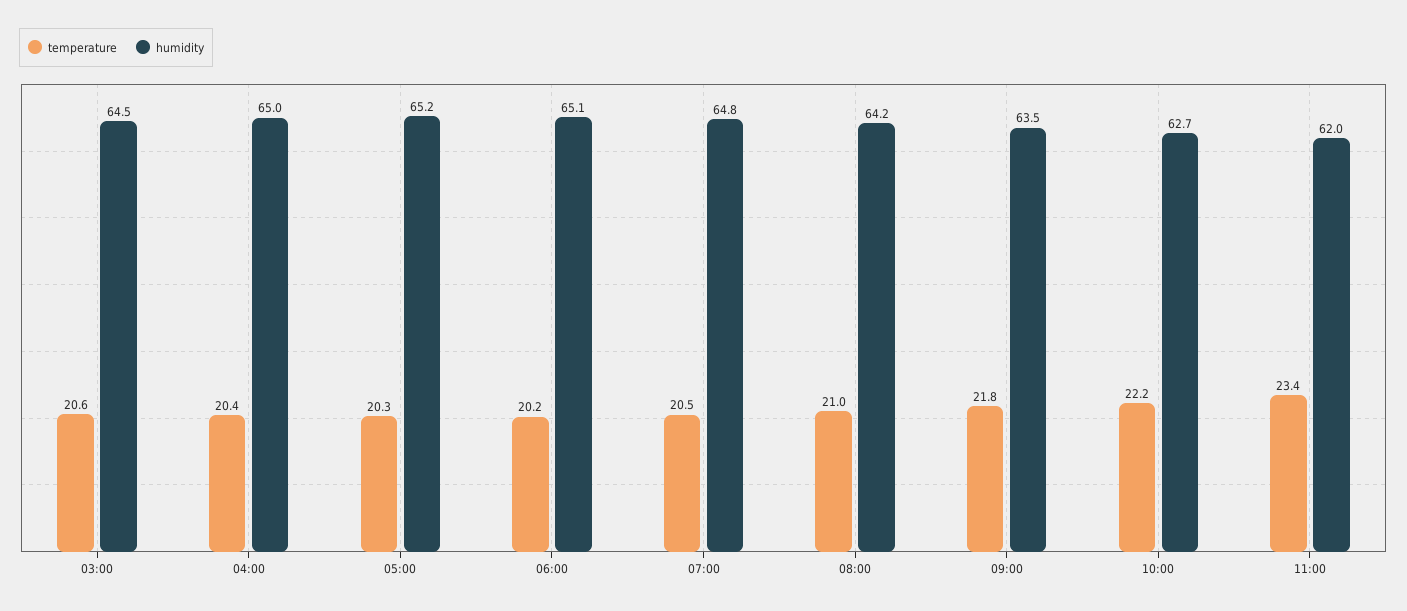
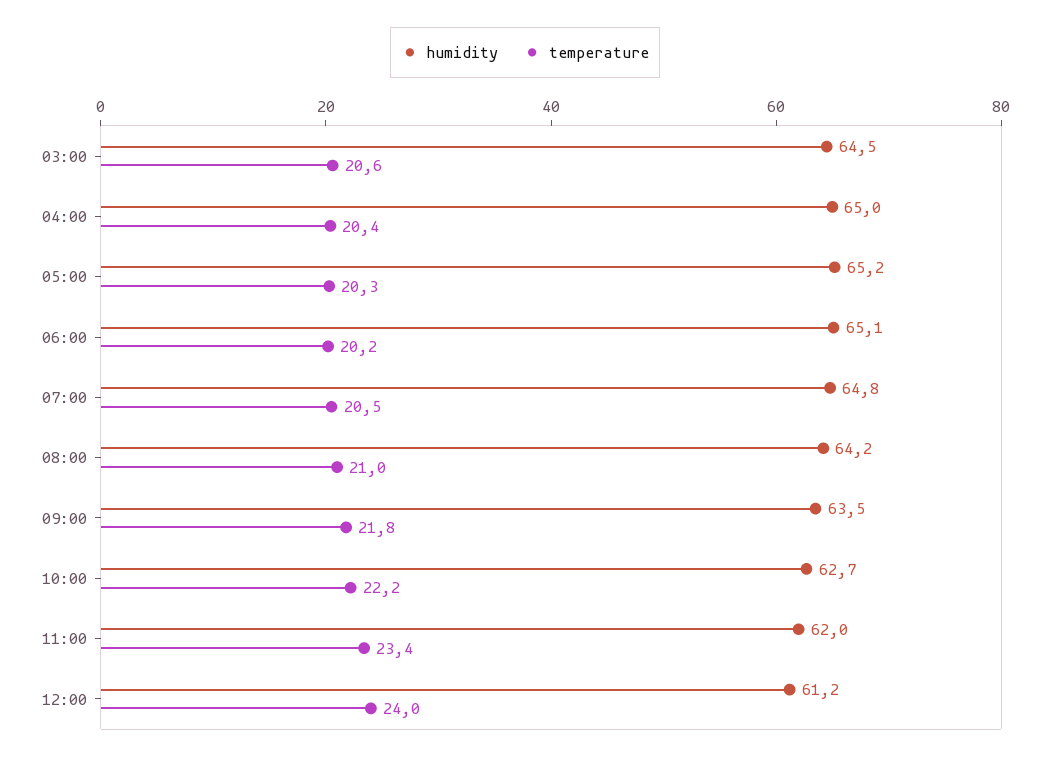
humidity, 12:00: none -> 61.2
temperature, 12:00: none -> 24

